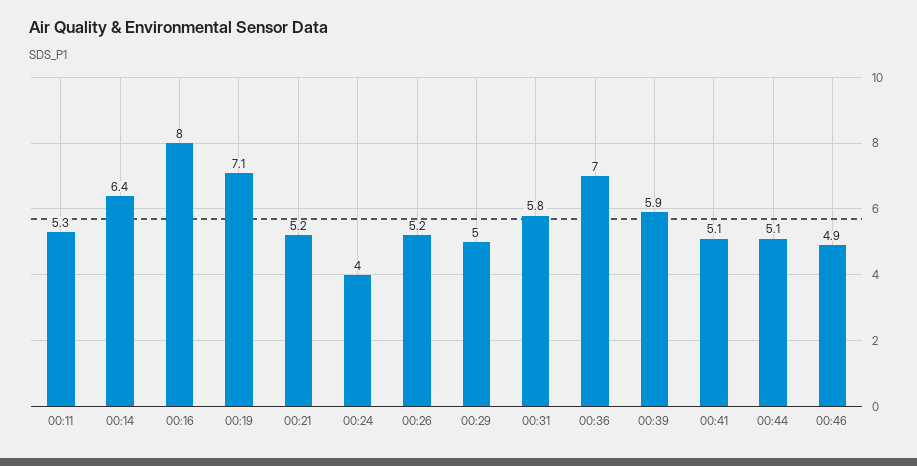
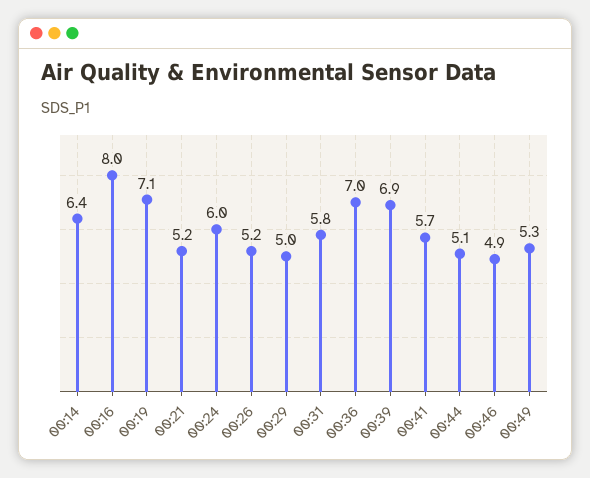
00:11: 5.3 -> none
00:24: 4 -> 6
00:39: 5.9 -> 6.9
00:41: 5.1 -> 5.7
00:49: none -> 5.3

